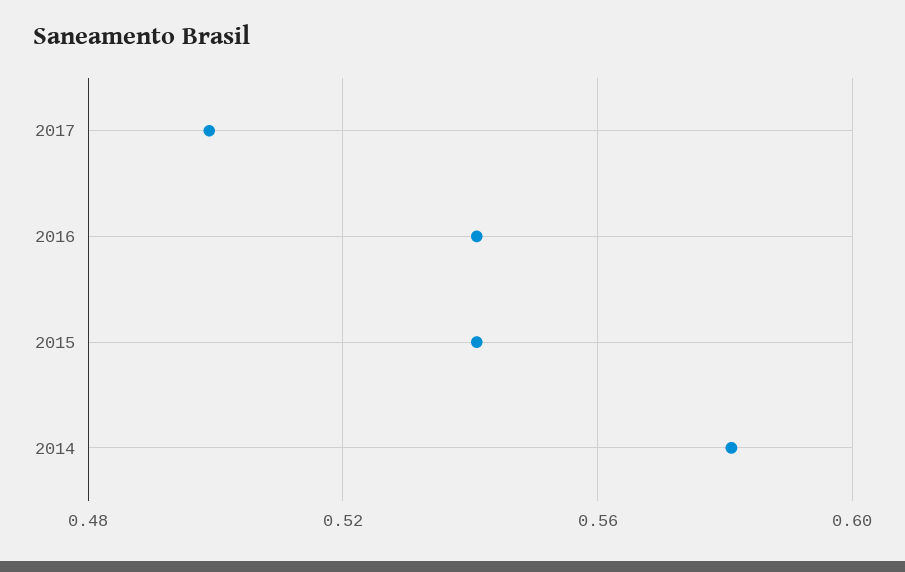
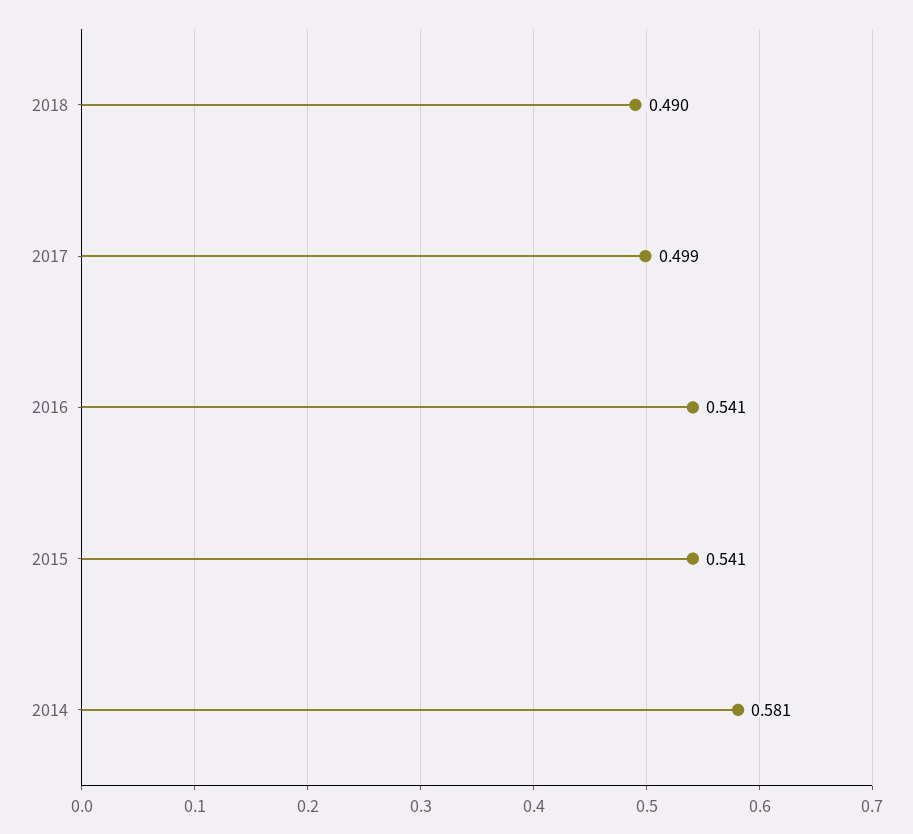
2018: none -> 0.49

